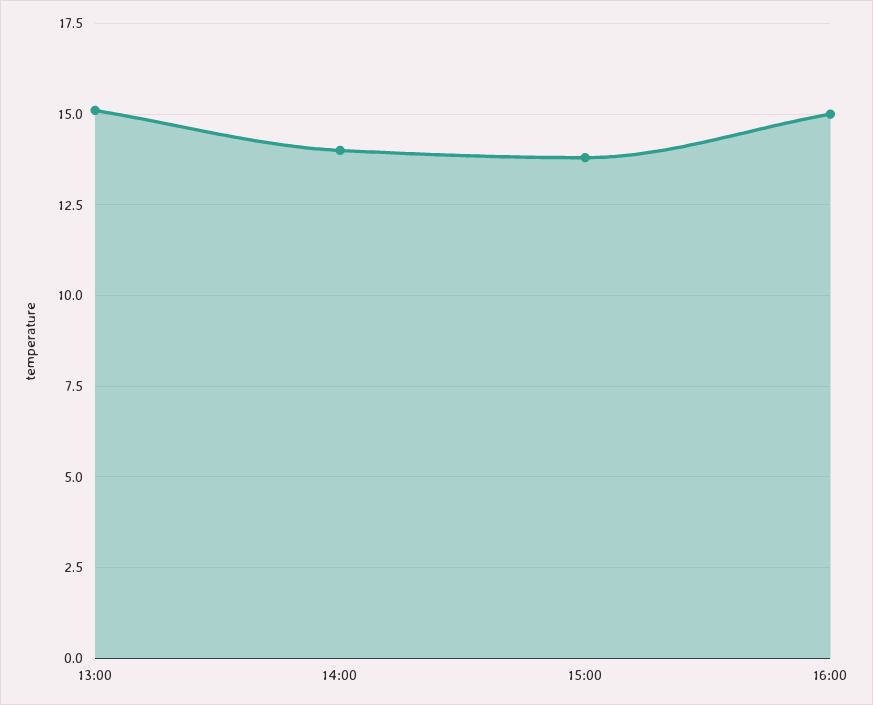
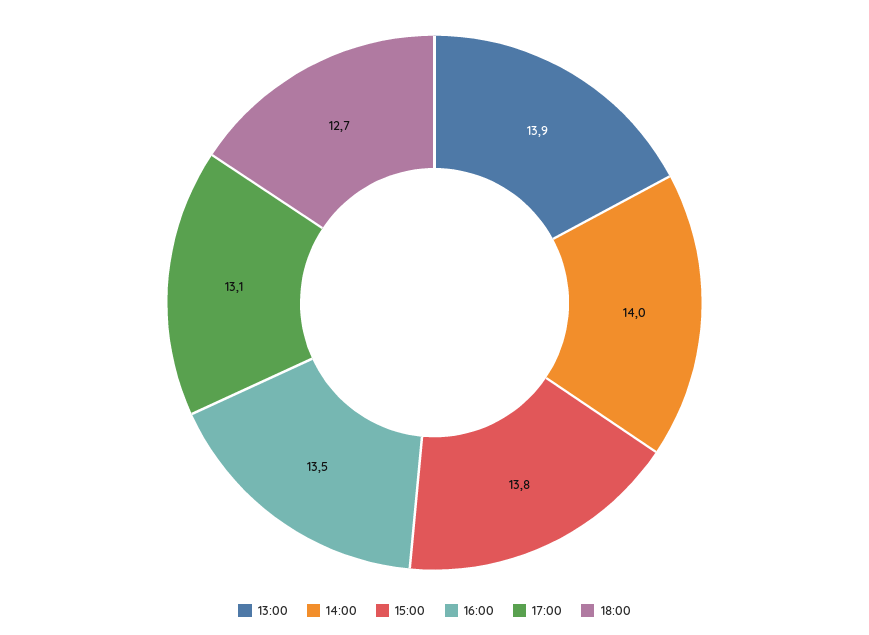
13:00: 15 -> 13.9
16:00: 15 -> 13.5
17:00: none -> 13.1
18:00: none -> 12.7

